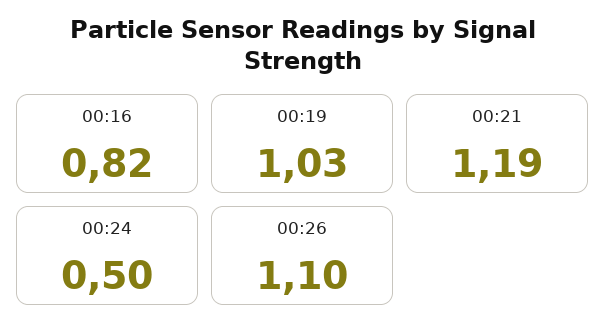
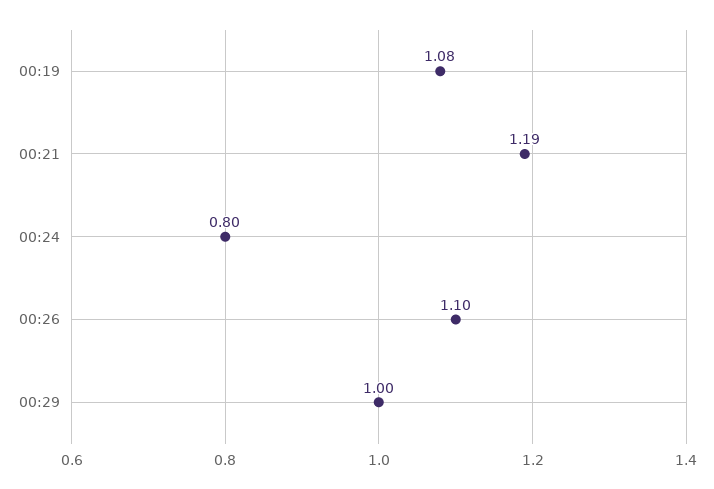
00:16: 0.82 -> none
00:19: 1.03 -> 1.08
00:24: 0.5 -> 0.8
00:29: none -> 1

